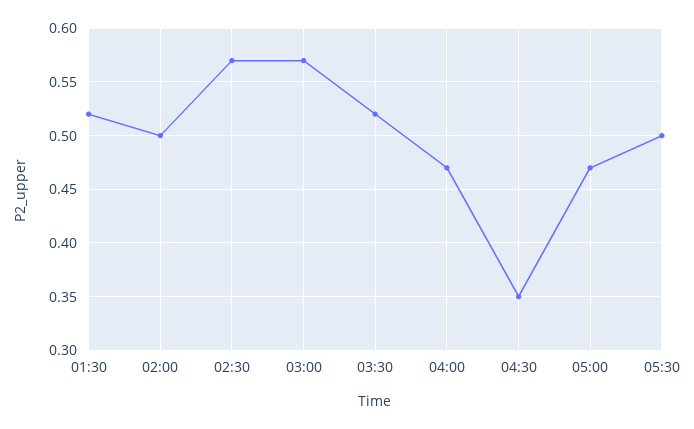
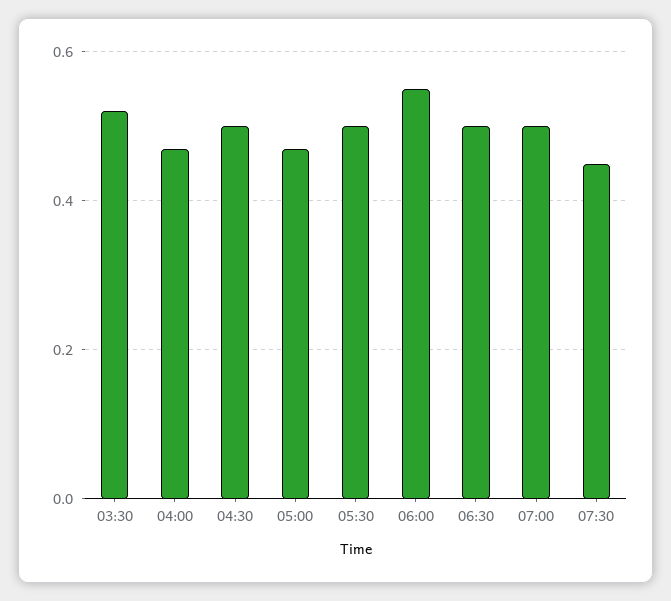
01:30: 0.52 -> none
02:00: 0.5 -> none
02:30: 0.57 -> none
03:00: 0.57 -> none
04:30: 0.35 -> 0.5
06:00: none -> 0.55
06:30: none -> 0.5
07:00: none -> 0.5
07:30: none -> 0.45

